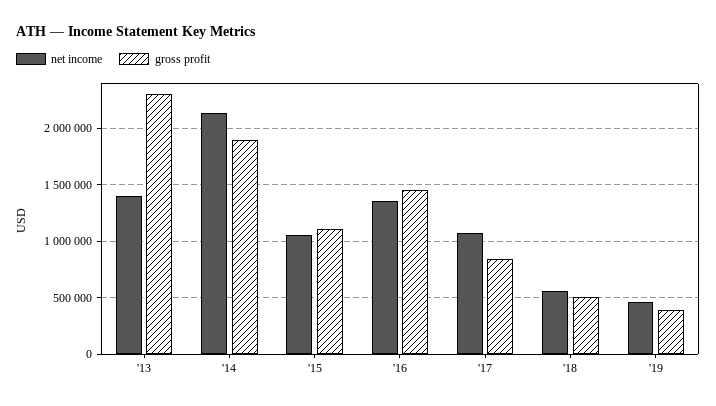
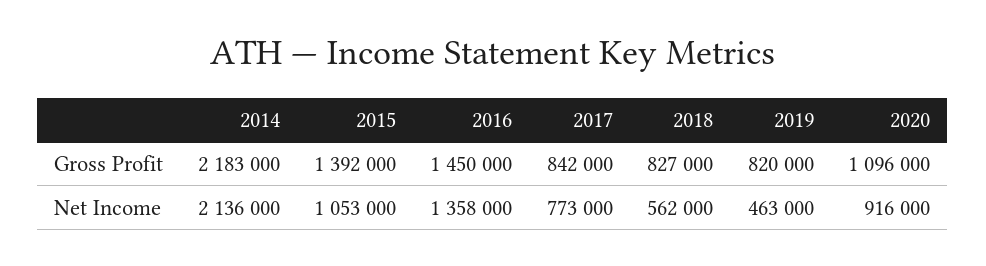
net income, '13: 1400000 -> none
gross profit, '13: 2300000 -> none
gross profit, '14: 1900000 -> 2183000
gross profit, '15: 1100000 -> 1392000
net income, '17: 1100000 -> 773000
gross profit, '18: 500000 -> 827000
gross profit, '19: 400000 -> 820000
gross profit, 2020: none -> 1096000
net income, 2020: none -> 916000

